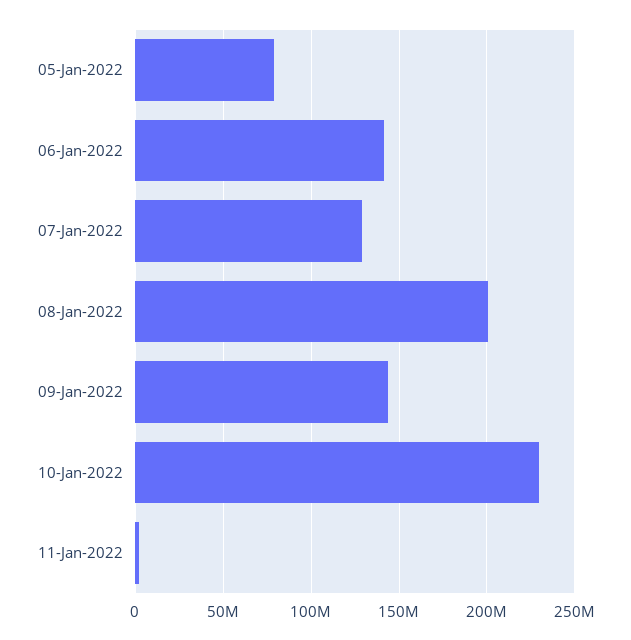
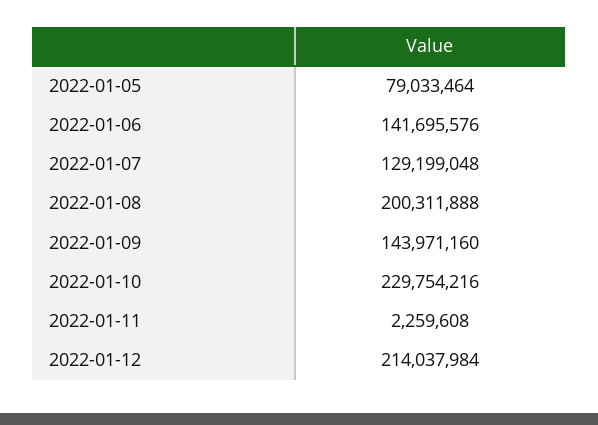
2022-01-12: none -> 214037984

